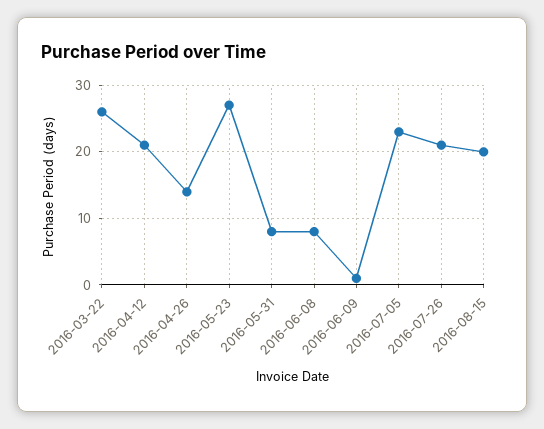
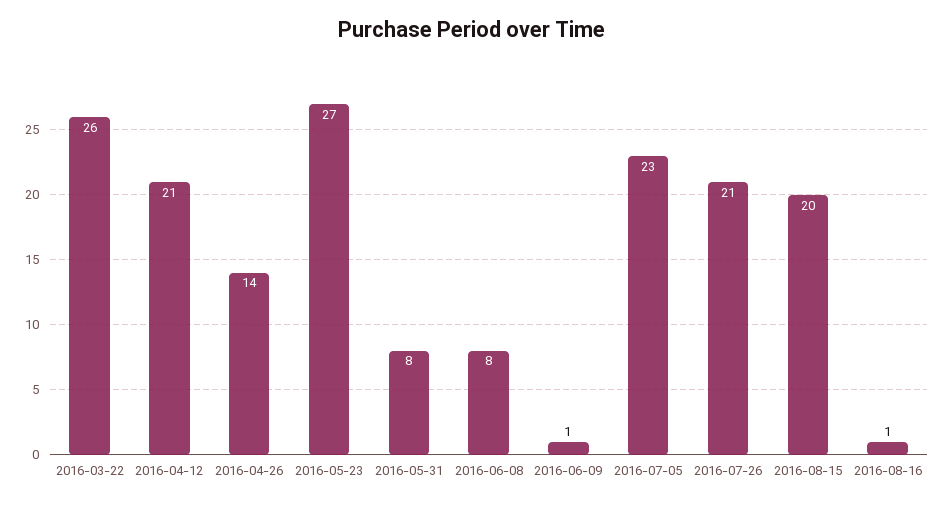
2016-08-16: none -> 1

